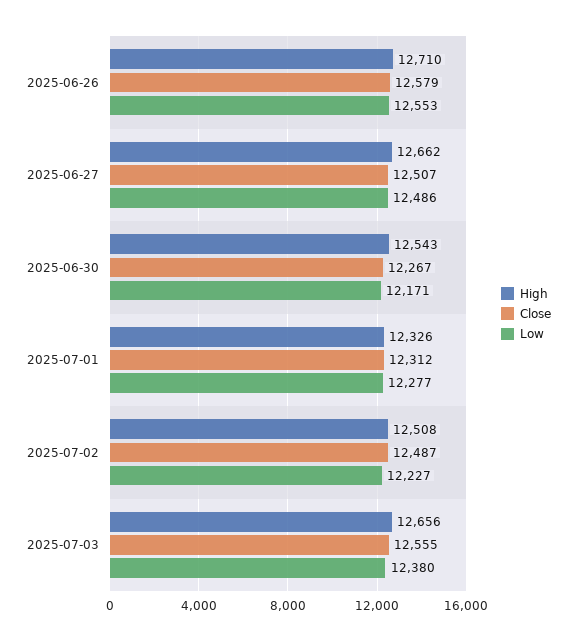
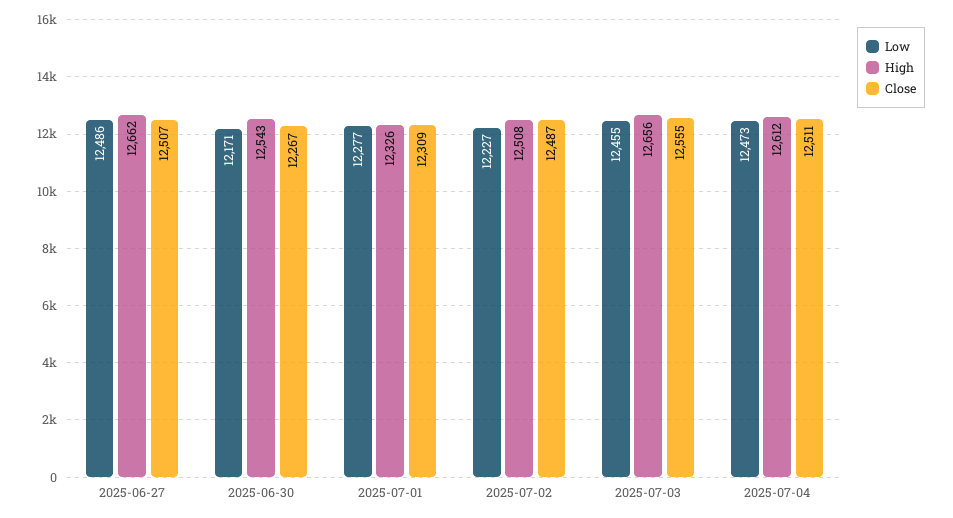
High, 2025-06-26: 12710 -> none
Close, 2025-06-26: 12579 -> none
Low, 2025-06-26: 12553 -> none
Close, 2025-07-01: 12312 -> 12309
Low, 2025-07-03: 12380 -> 12455
Low, 2025-07-04: none -> 12473
High, 2025-07-04: none -> 12612
Close, 2025-07-04: none -> 12511

